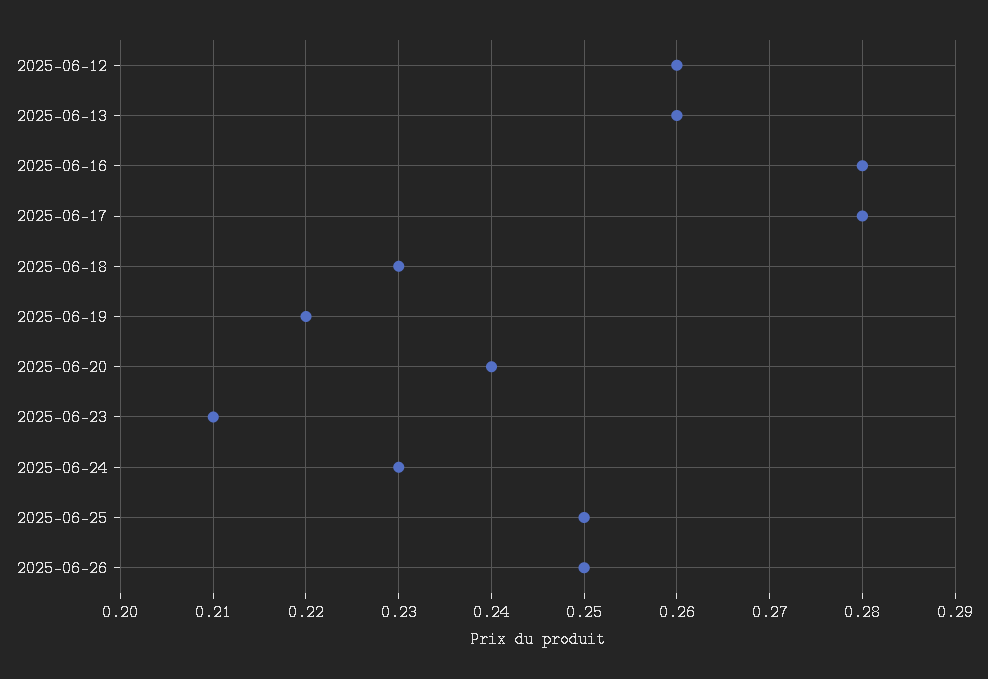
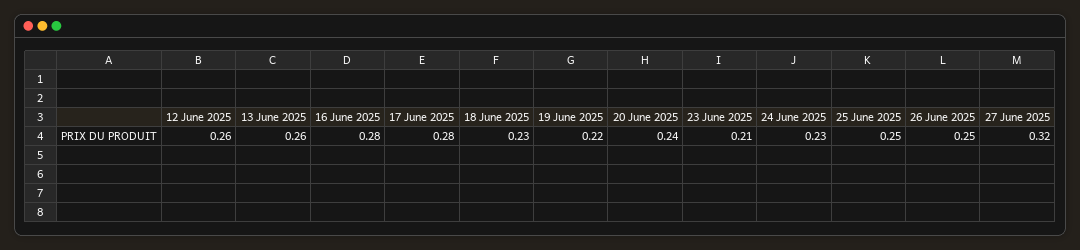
27 June 2025: none -> 0.32

